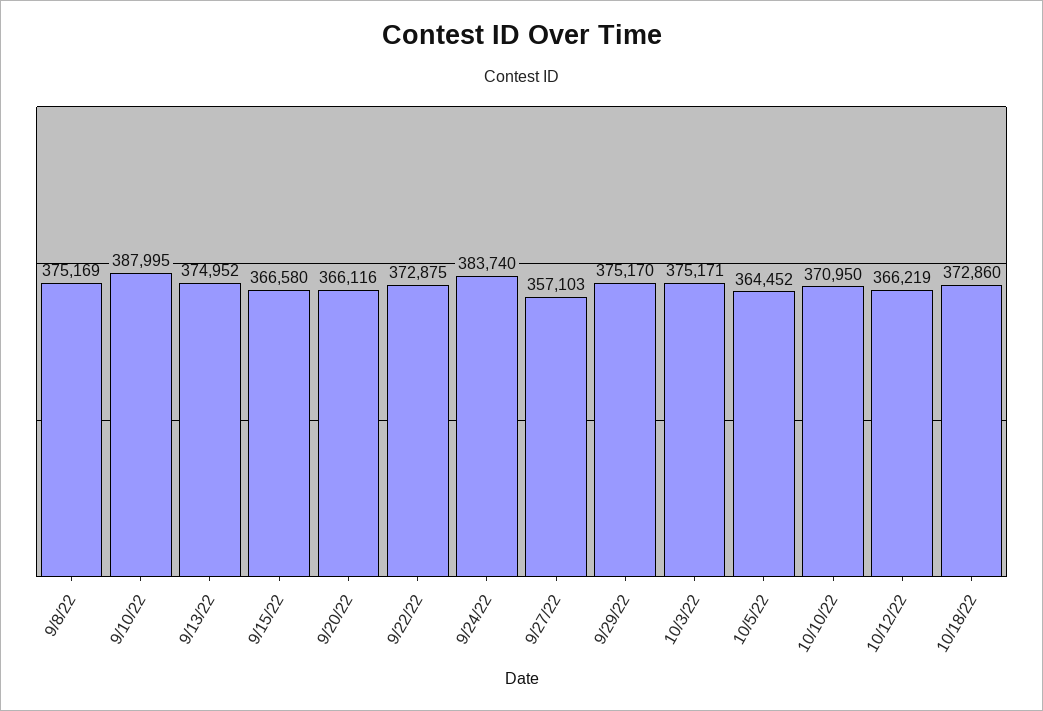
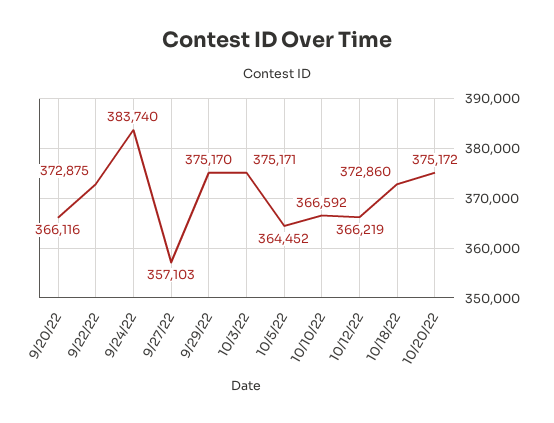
9/8/22: 375169 -> none
9/10/22: 387995 -> none
9/13/22: 374952 -> none
9/15/22: 366580 -> none
10/10/22: 370950 -> 366592
10/20/22: none -> 375172

